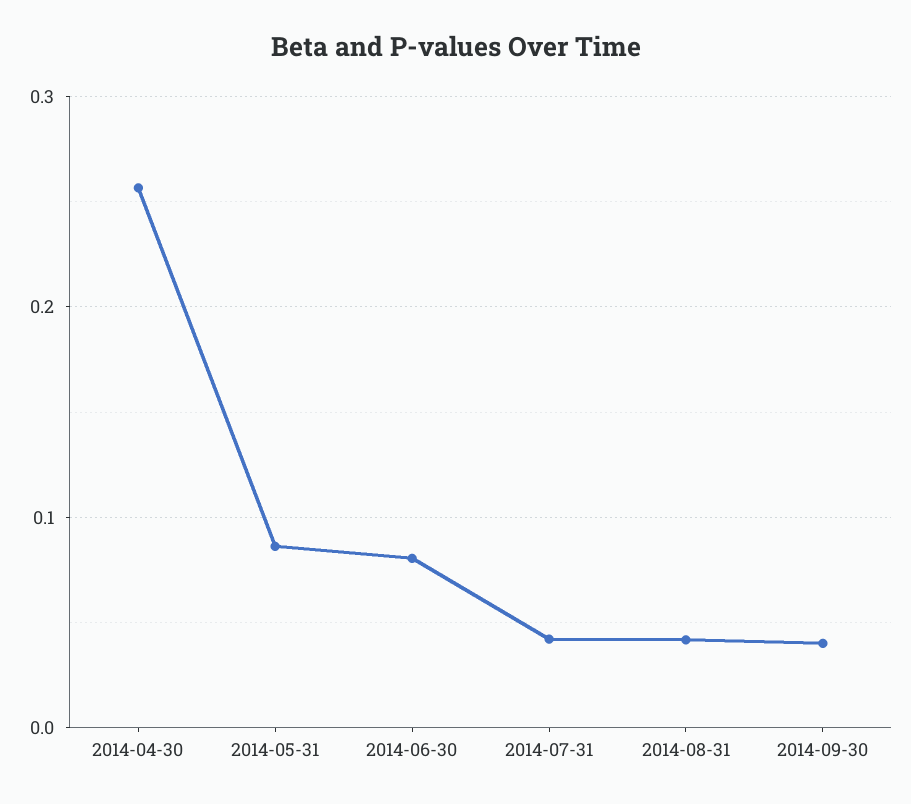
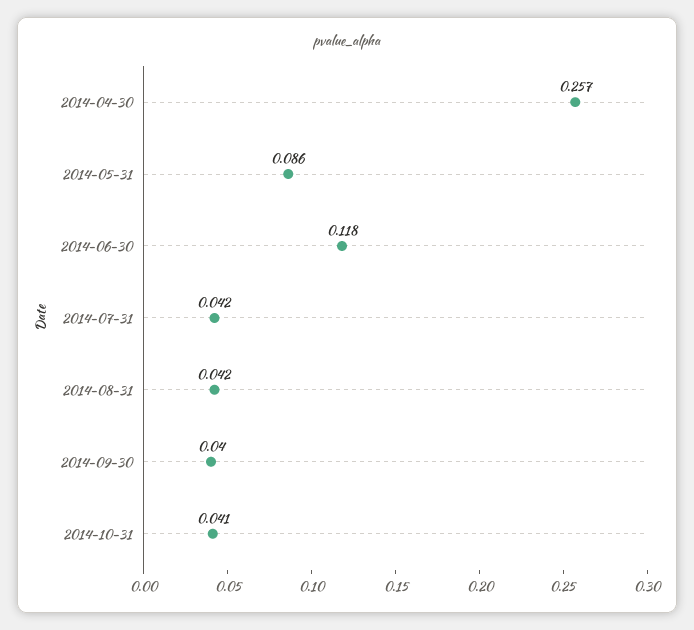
2014-06-30: 0.08 -> 0.118
2014-10-31: none -> 0.041

